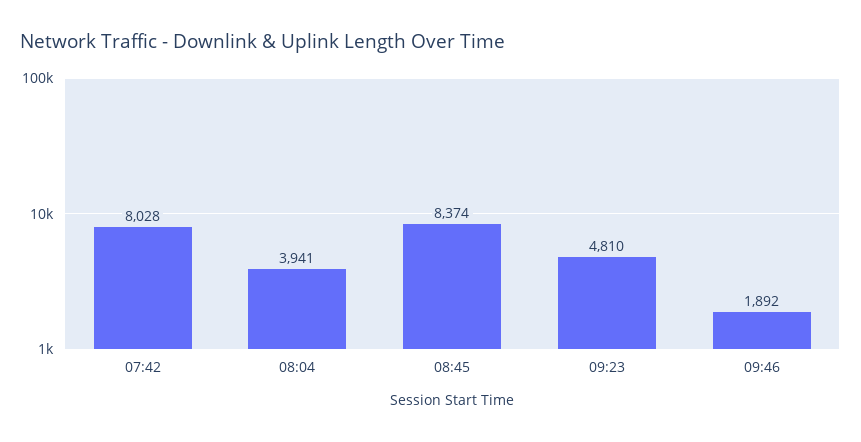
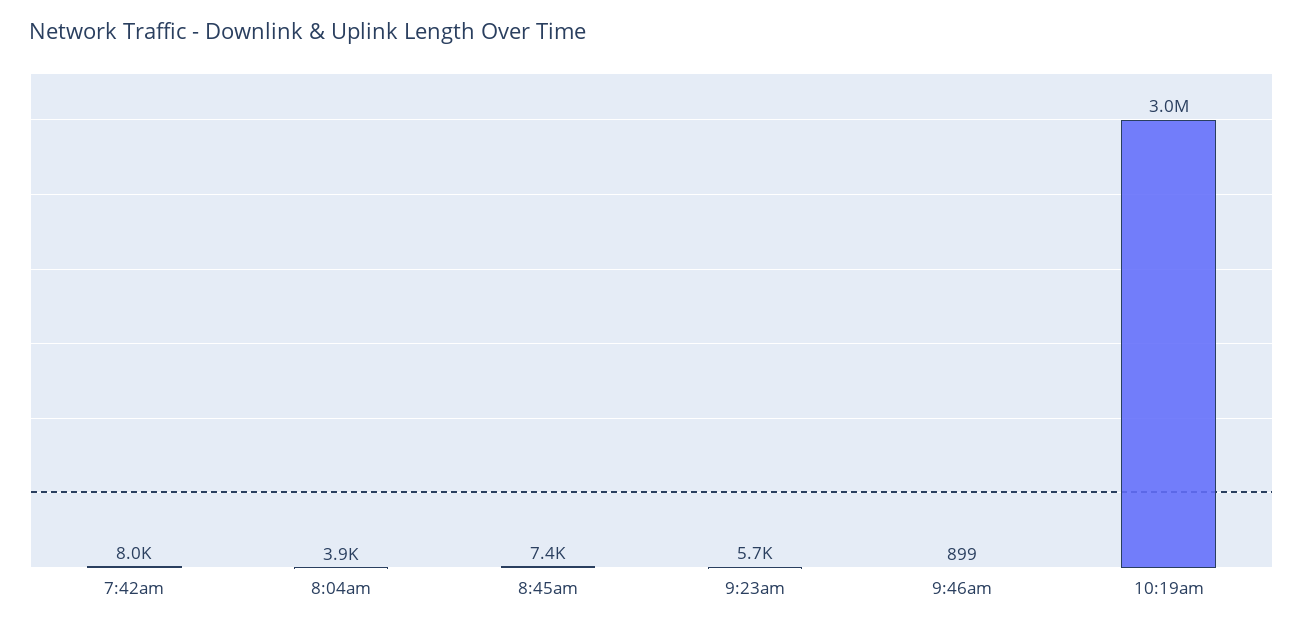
08:45: 8374 -> 7400
09:23: 4810 -> 5700
09:46: 1892 -> 899
10:19am: none -> 3000000

